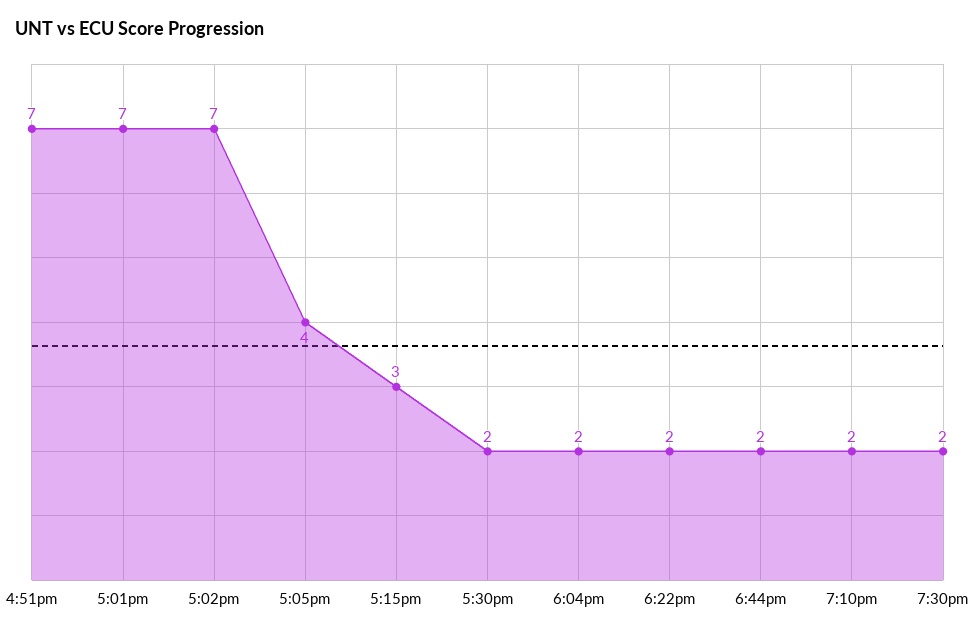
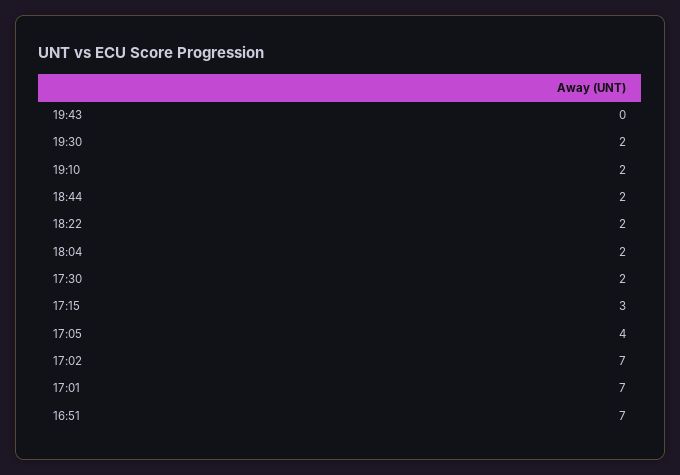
19:43: none -> 0

